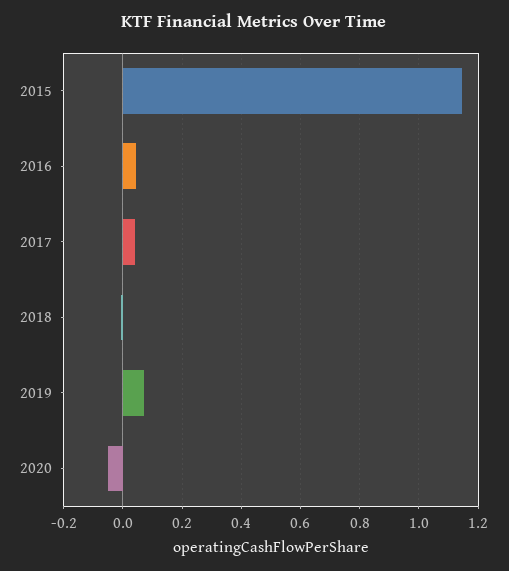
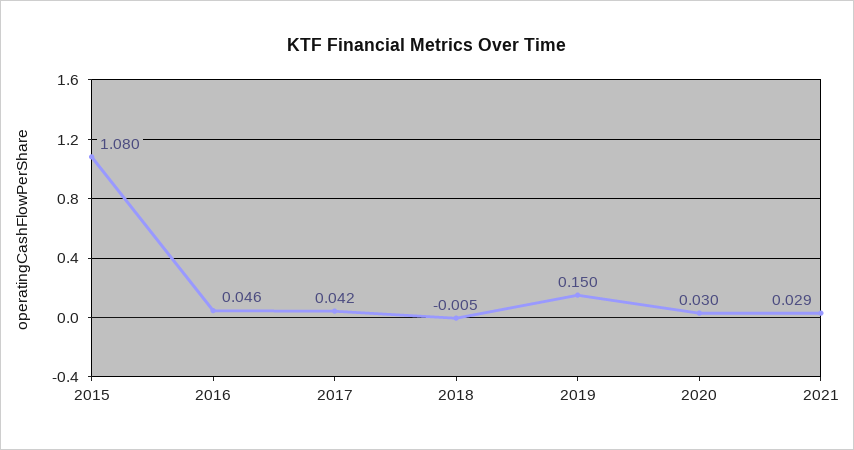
2015: 1.15 -> 1.08
2019: 0.075 -> 0.15
2020: -0.05 -> 0.03
2021: none -> 0.029

